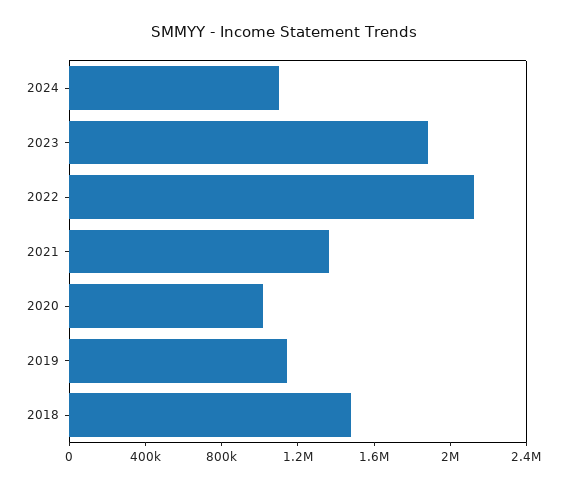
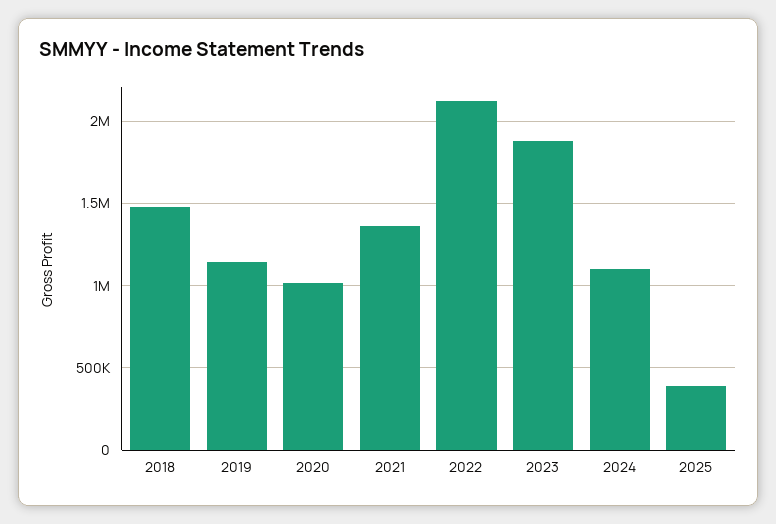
2025: none -> 400000

